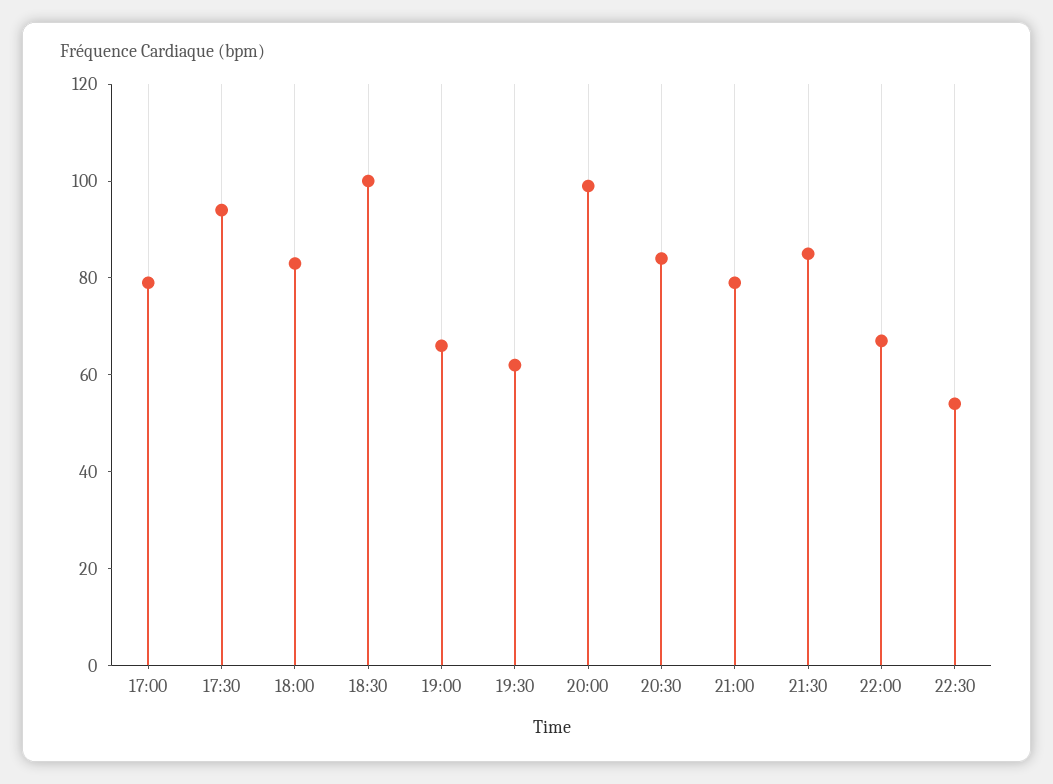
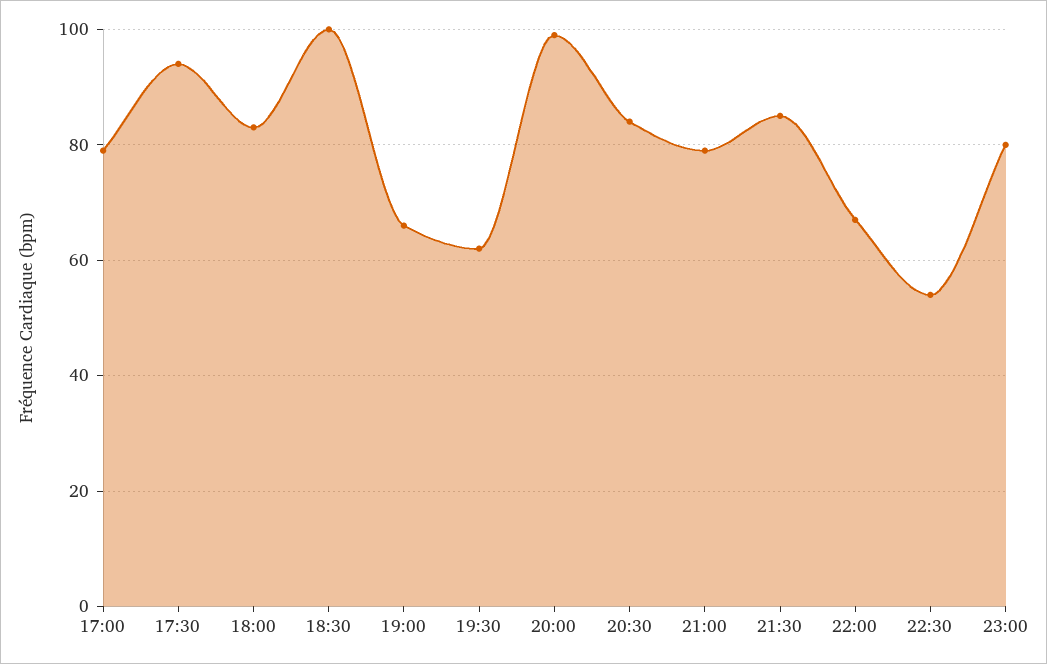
23:00: none -> 80

